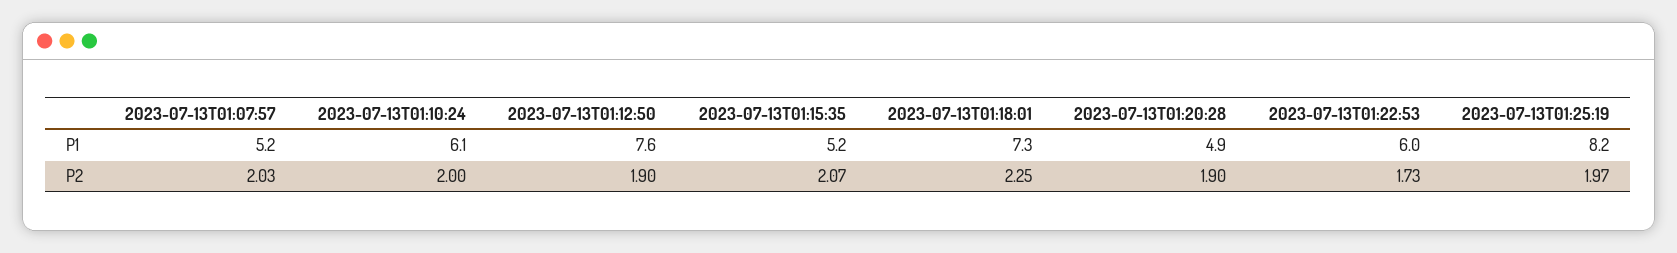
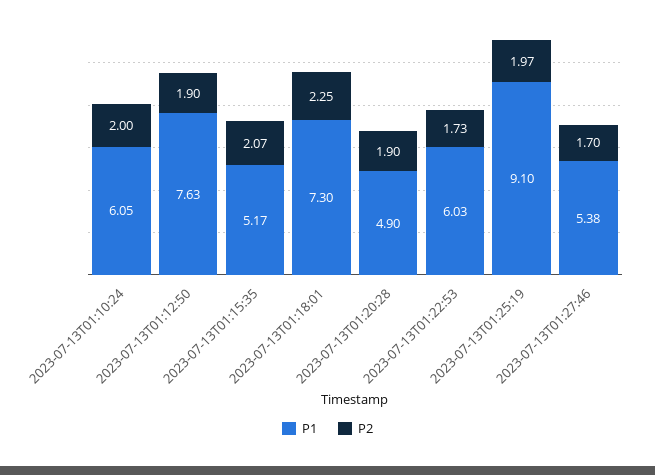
P1, 2023-07-13T01:07:57: 5.2 -> none
P1, 2023-07-13T01:25:19: 8.2 -> 9.1
P2, 2023-07-13T01:07:57: 2.03 -> none
P1, 2023-07-13T01:27:46: none -> 5.38
P2, 2023-07-13T01:27:46: none -> 1.7

